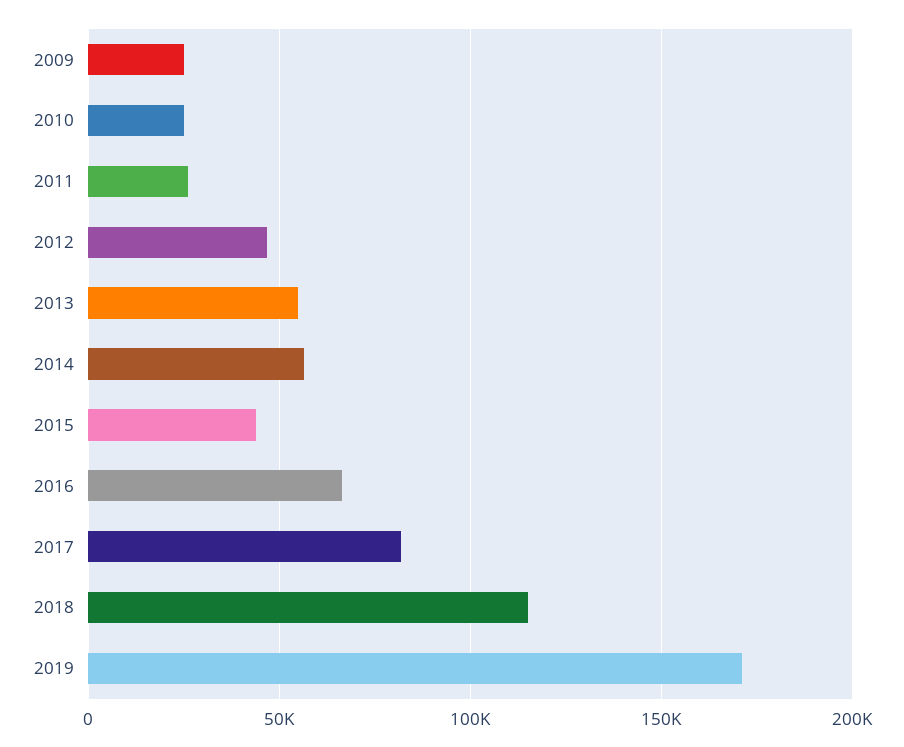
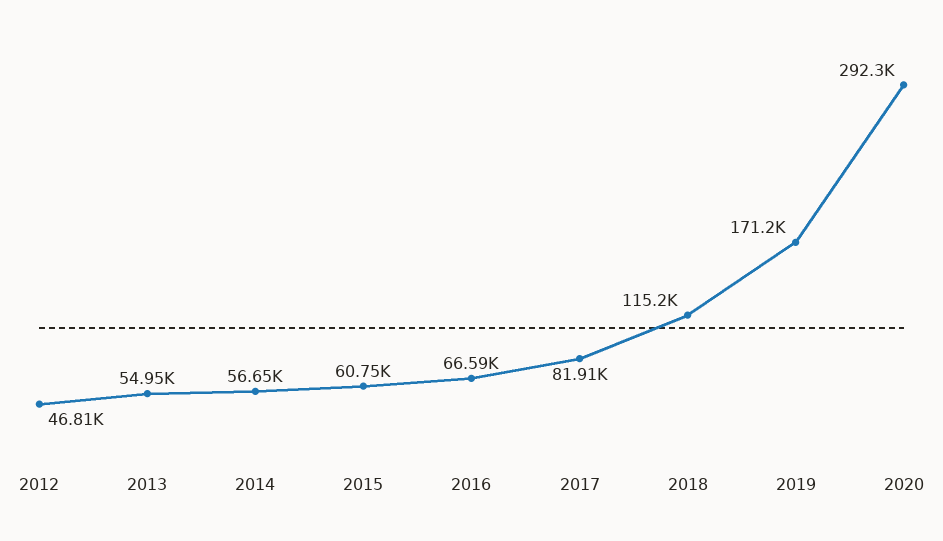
2009: 25000 -> none
2010: 25000 -> none
2011: 25000 -> none
2015: 45000 -> 60750
2020: none -> 292300

